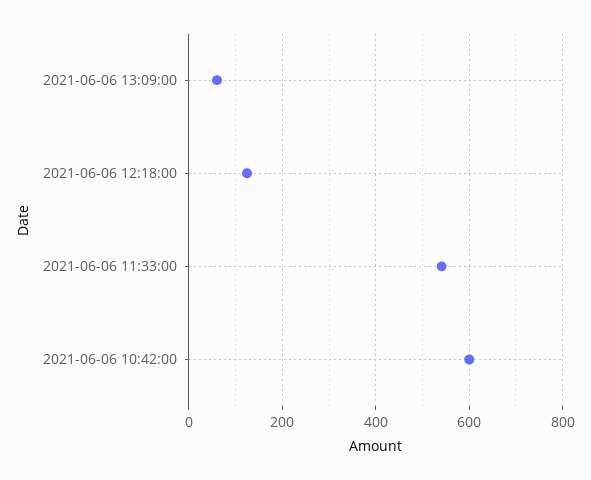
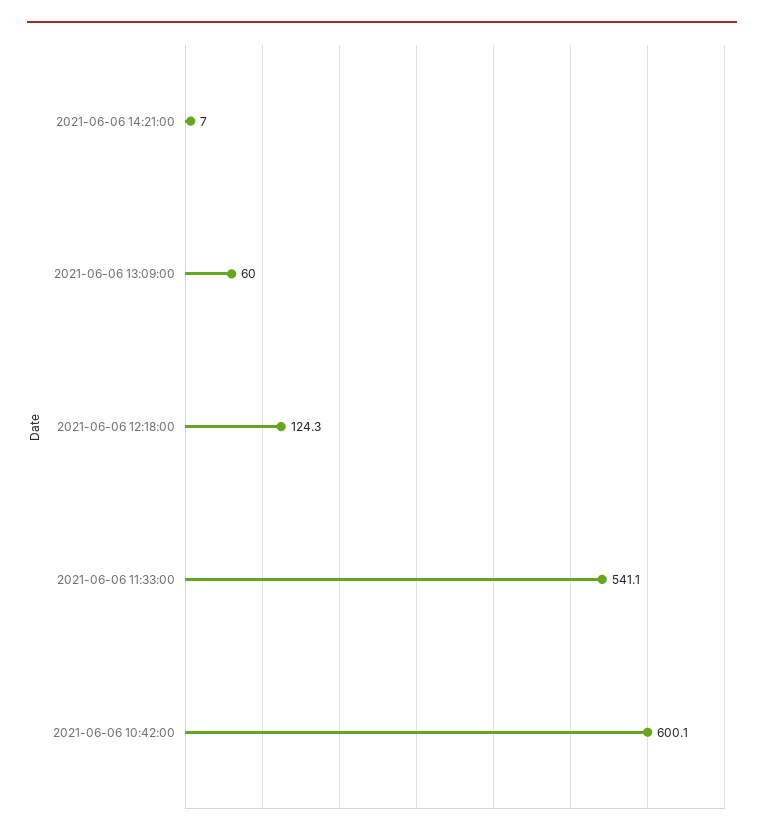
2021-06-06 14:21:00: none -> 7

